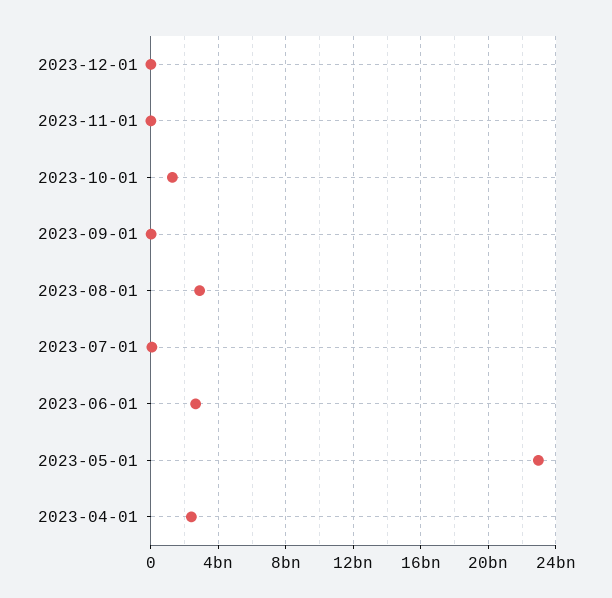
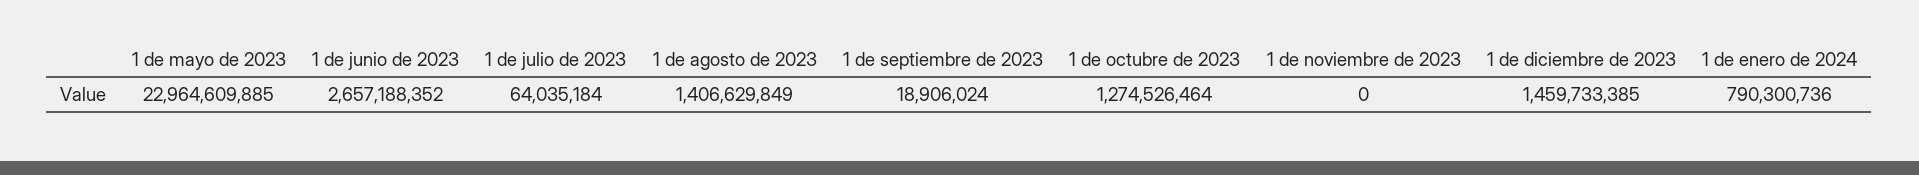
2023-12-01: 0 -> 1459733385
2023-08-01: 3000000000 -> 1406629849
2023-04-01: 2500000000 -> none
1 de enero de 2024: none -> 790300736

